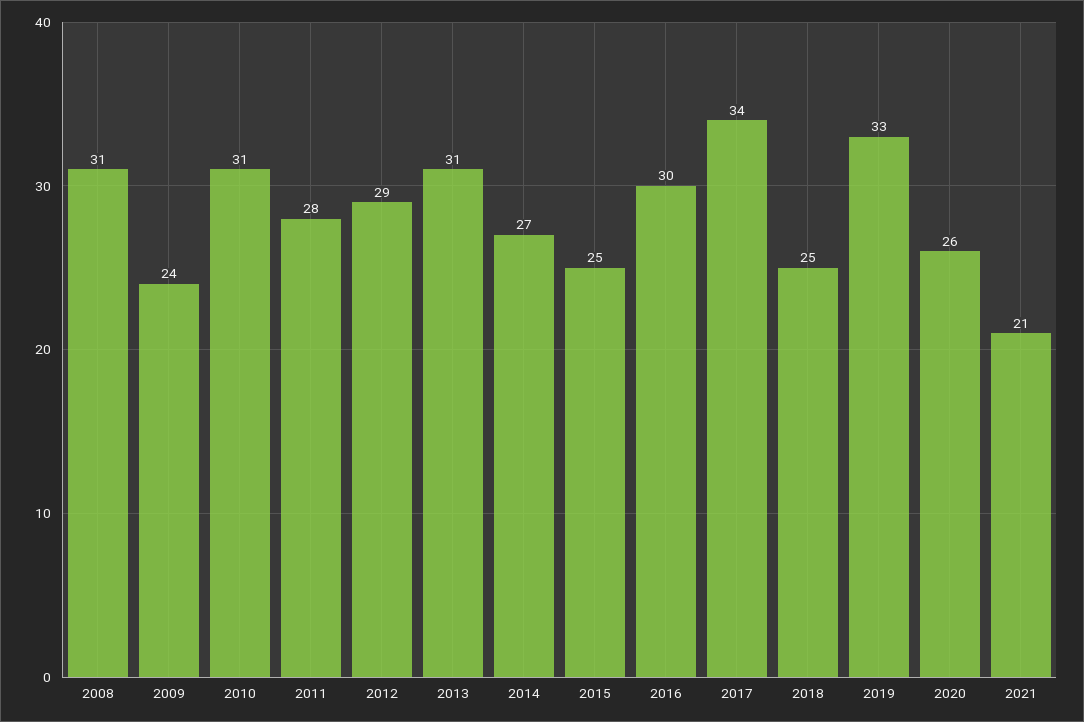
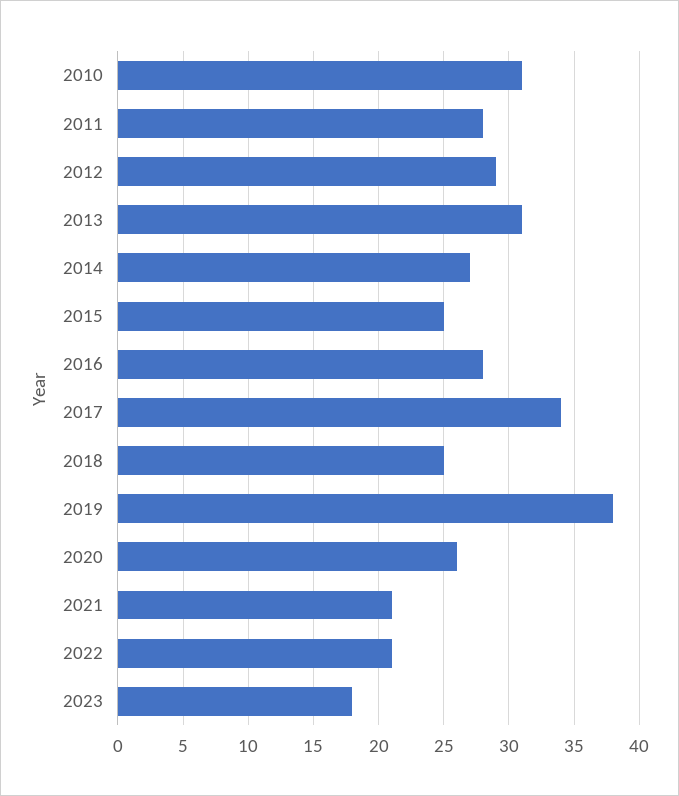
2008: 31 -> none
2009: 24 -> none
2016: 30 -> 28
2019: 33 -> 38
2022: none -> 21
2023: none -> 18

